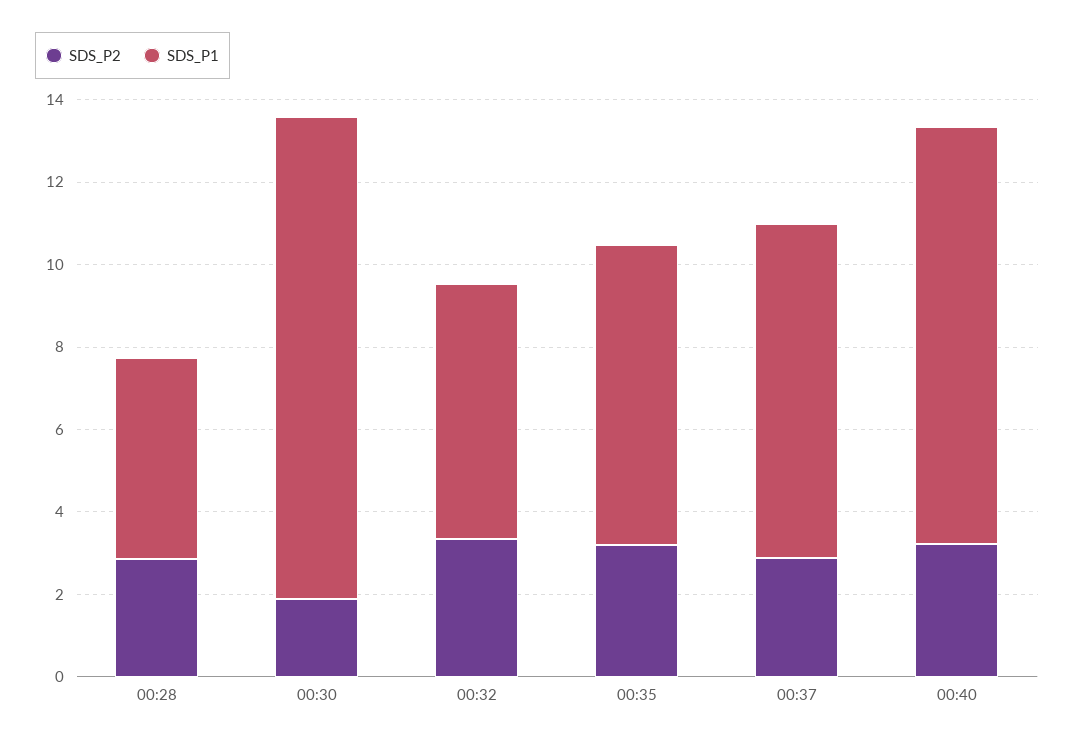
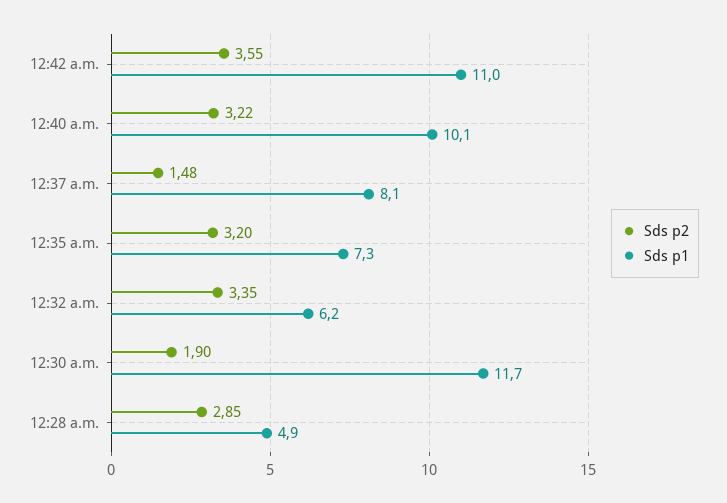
SDS_P2, 00:37: 3 -> 1.48
SDS_P2, 12:42 a.m.: none -> 3.55
SDS_P1, 12:42 a.m.: none -> 11

